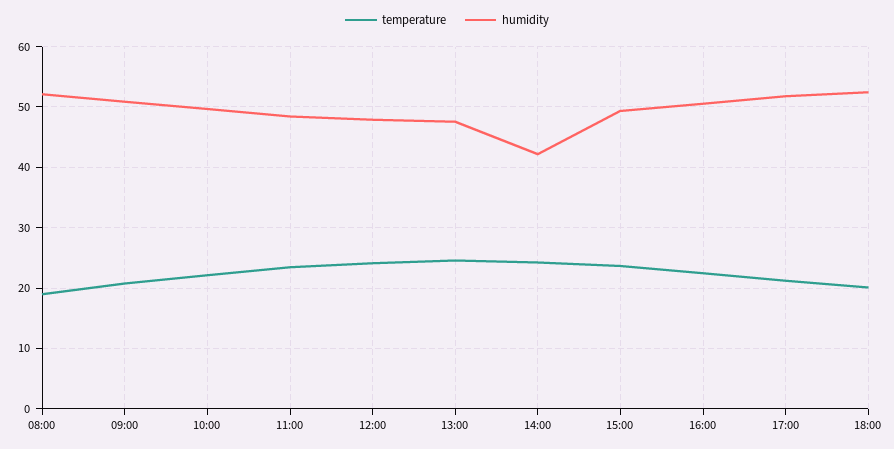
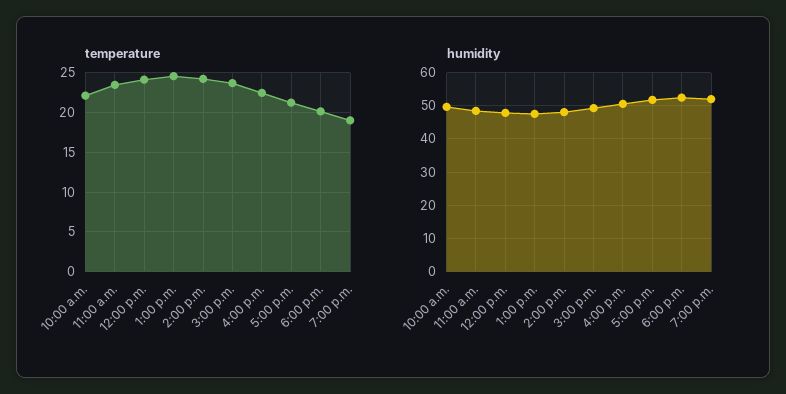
temperature, 08:00: 19 -> none
humidity, 08:00: 52 -> none
temperature, 09:00: 21 -> none
humidity, 09:00: 51 -> none
humidity, 14:00: 42 -> 48
temperature, 7:00 p.m.: none -> 19
humidity, 7:00 p.m.: none -> 52

